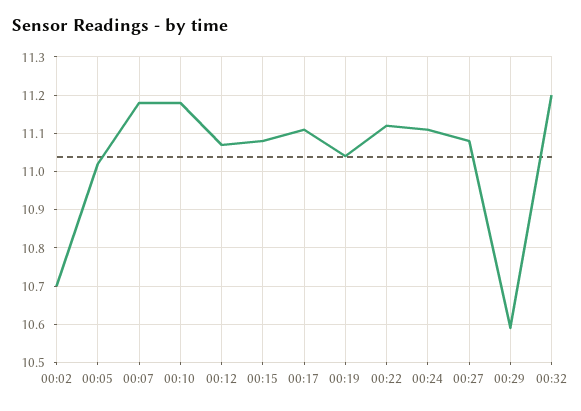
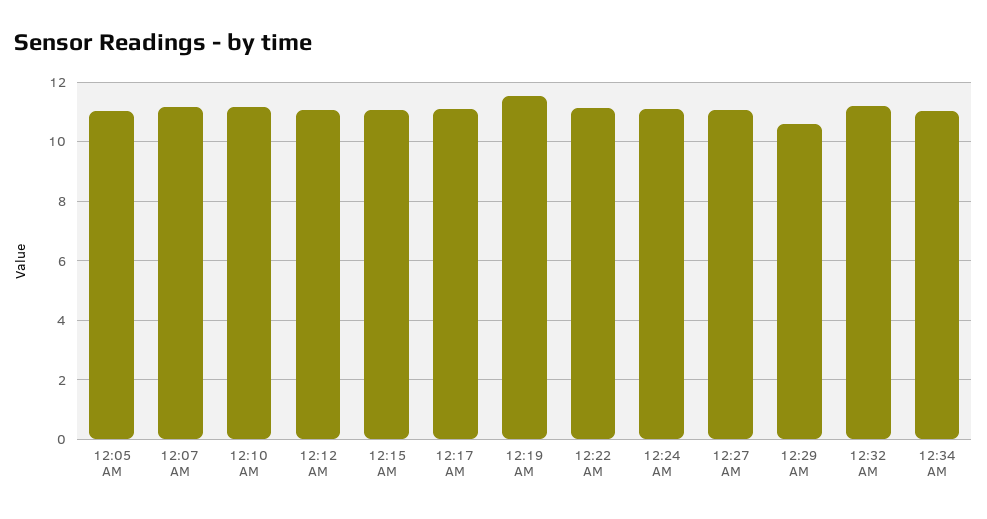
00:02: 10.7 -> none
00:19: 11.05 -> 11.5
12:34 AM: none -> 11

